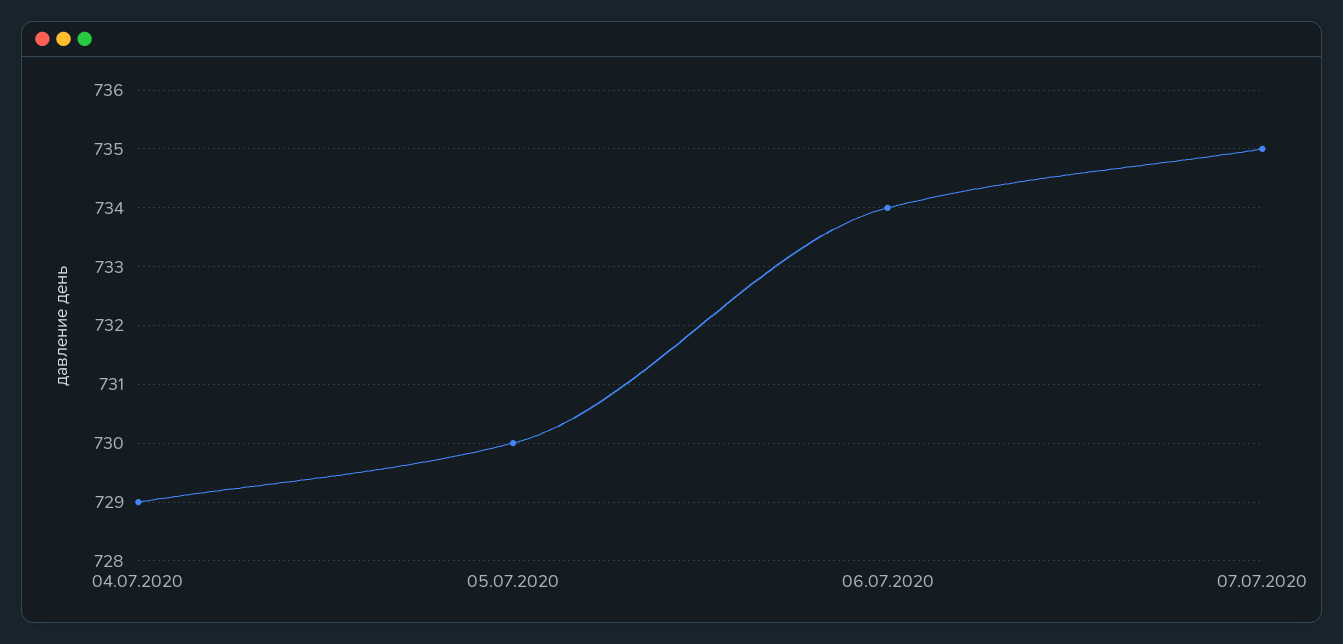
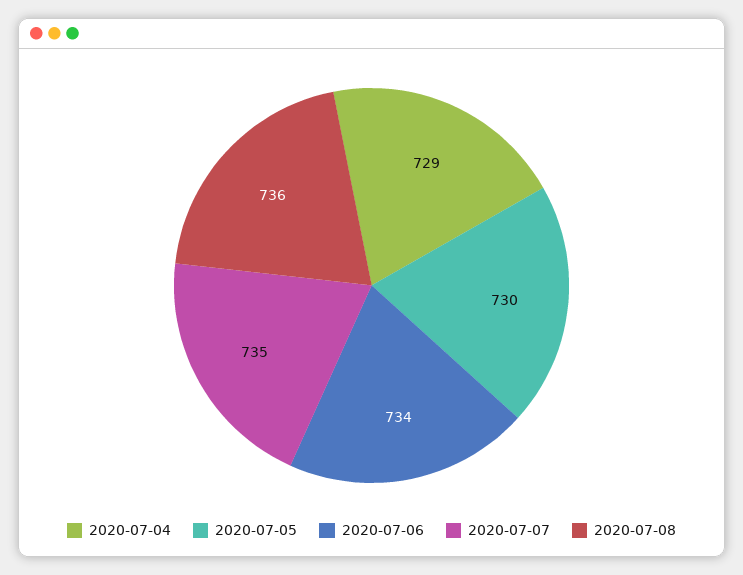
2020-07-08: none -> 736

